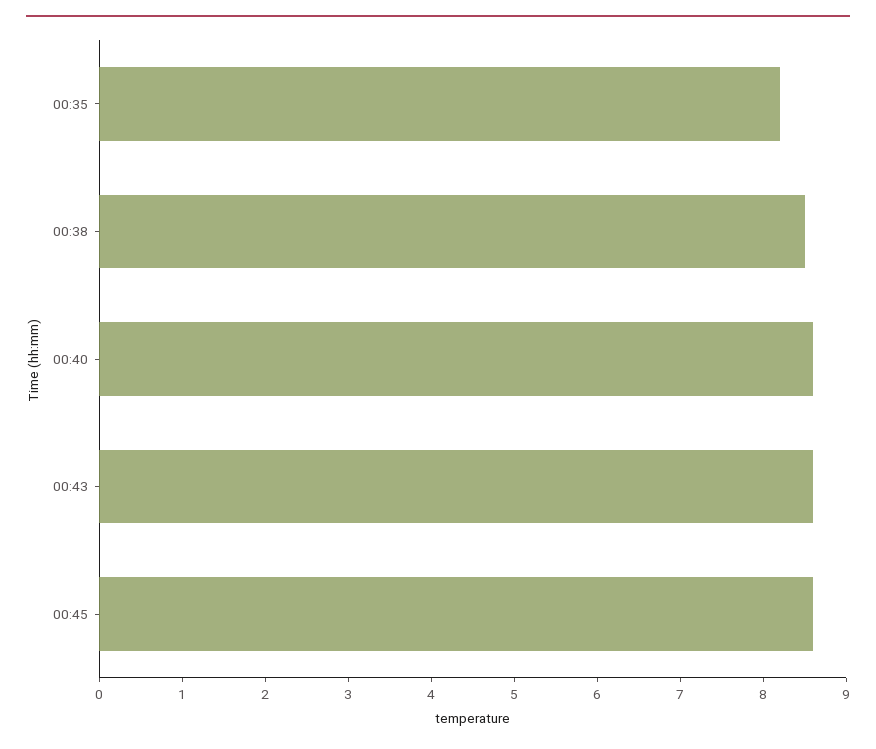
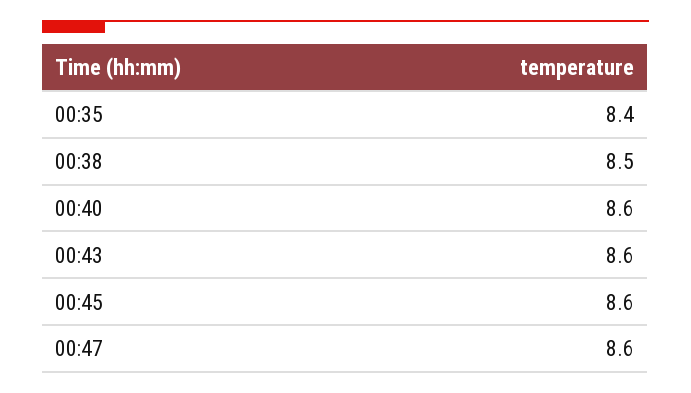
00:35: 8.2 -> 8.4
00:47: none -> 8.6

